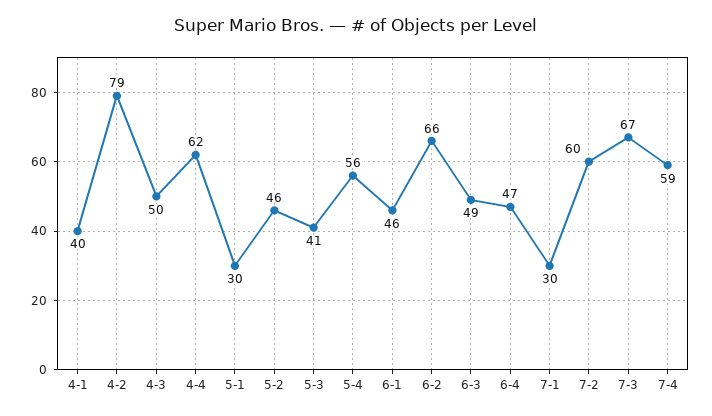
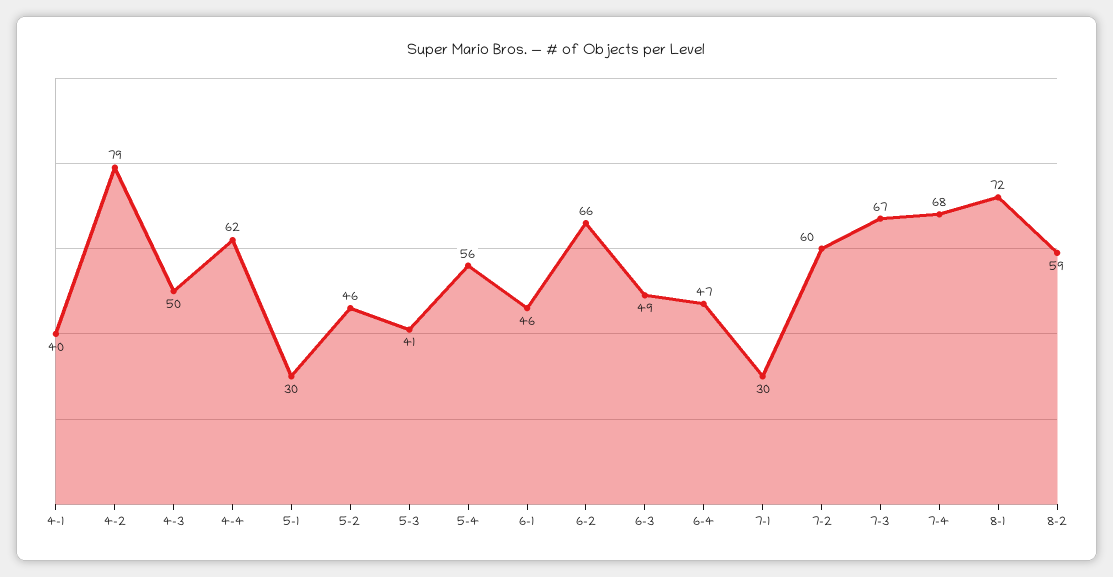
7-4: 59 -> 68
8-1: none -> 72
8-2: none -> 59

